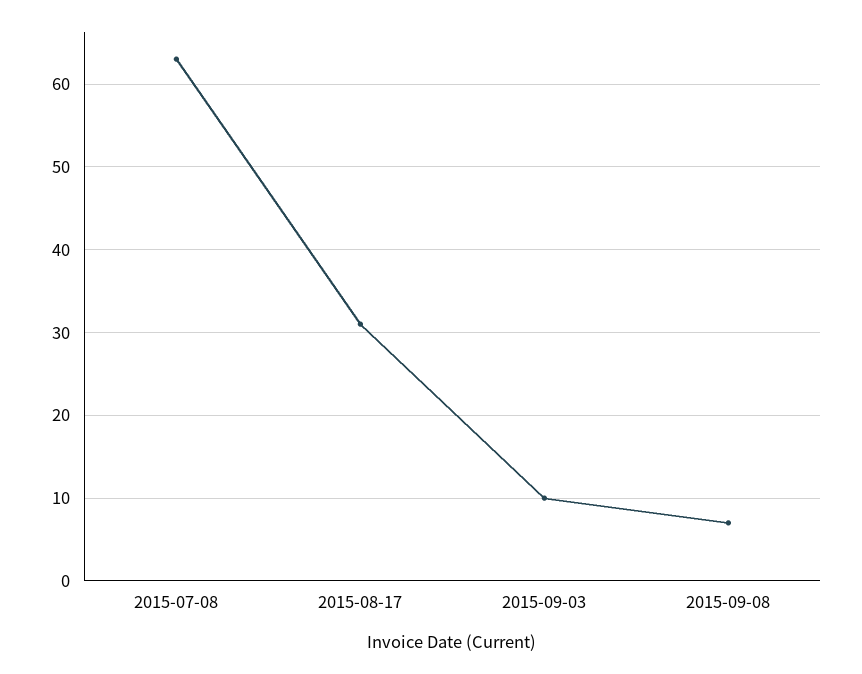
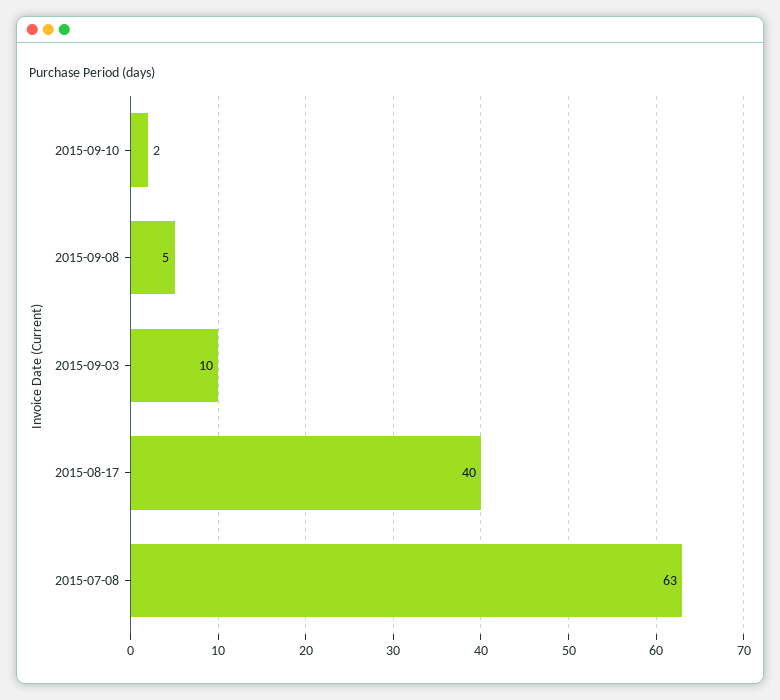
2015-08-17: 31 -> 40
2015-09-08: 7 -> 5
2015-09-10: none -> 2

